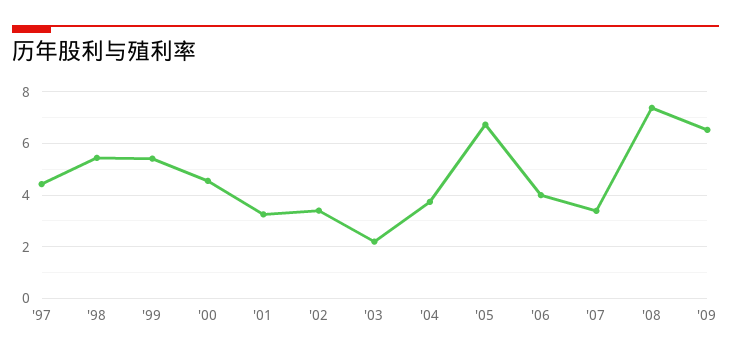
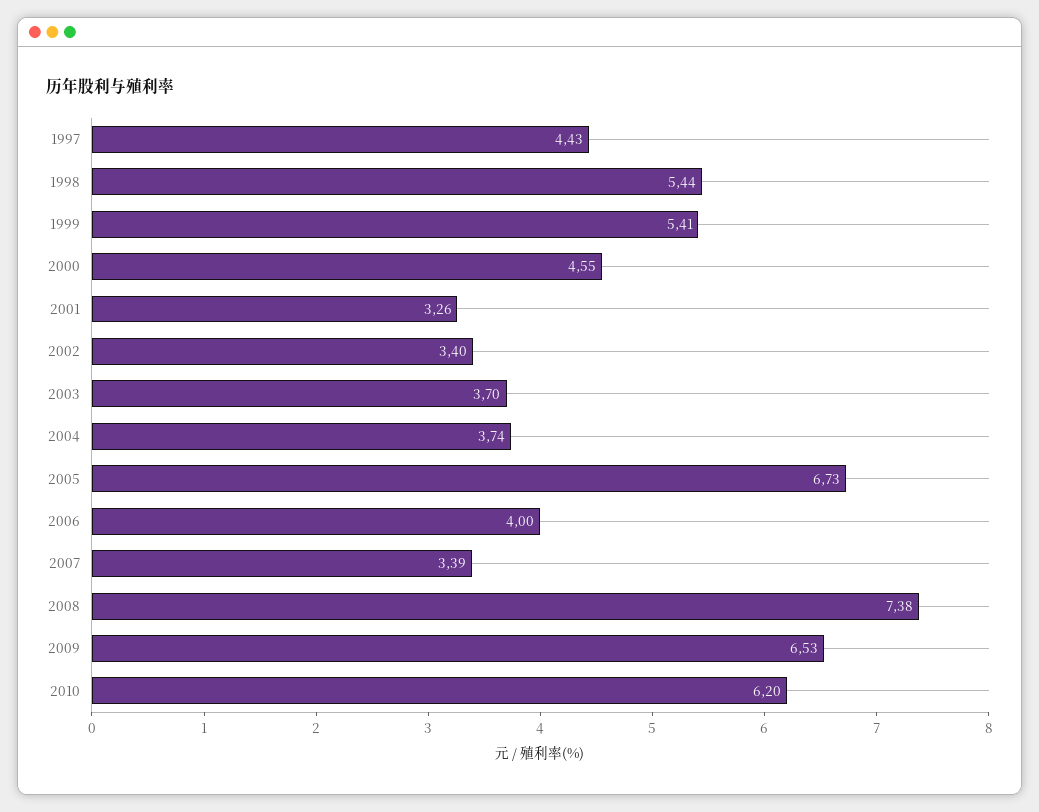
'03: 2.25 -> 3.7
2010: none -> 6.2

